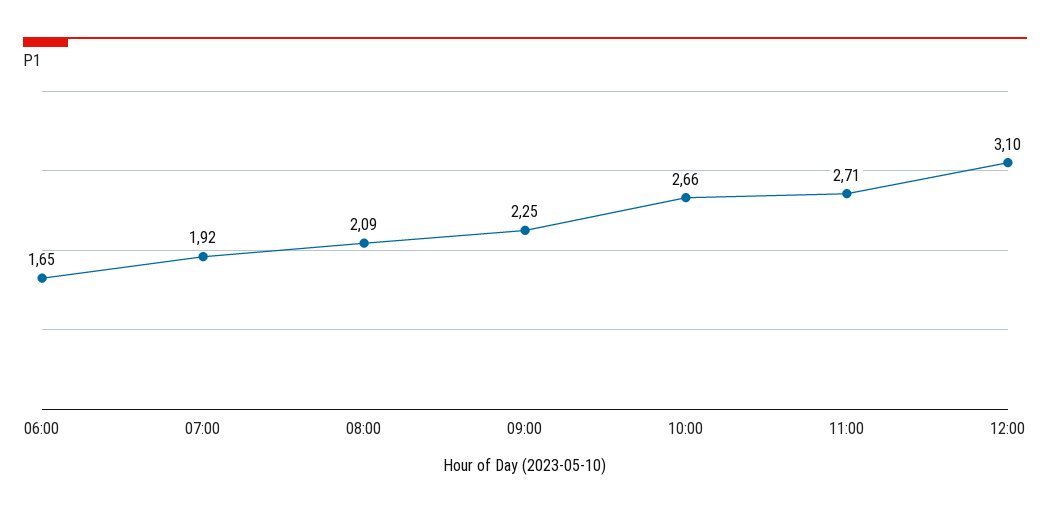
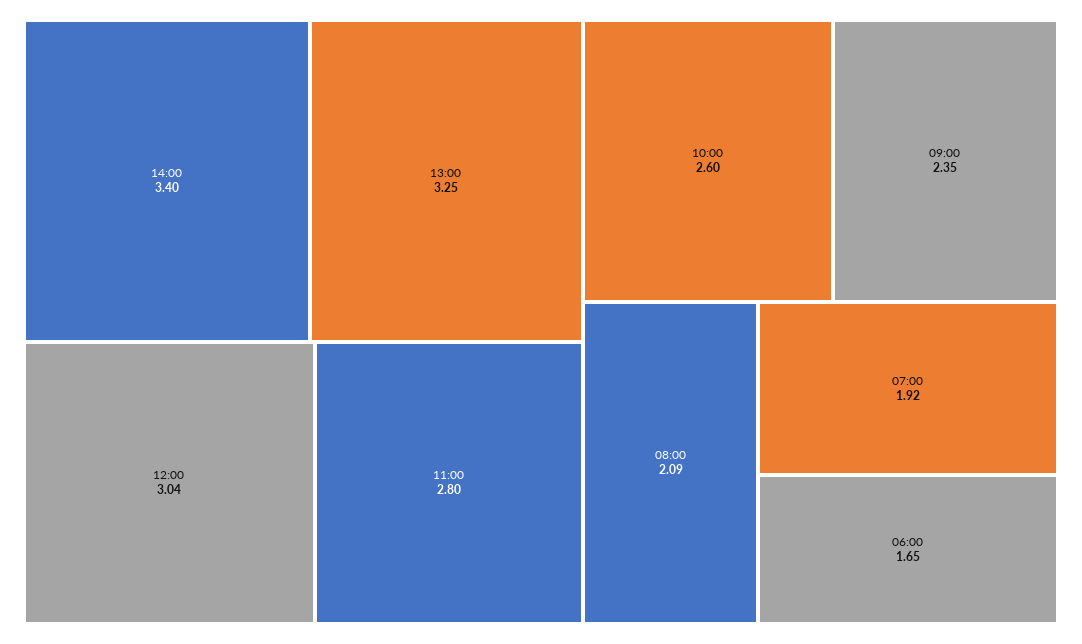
09:00: 2.25 -> 2.35
10:00: 2.66 -> 2.6
11:00: 2.71 -> 2.8
12:00: 3.1 -> 3.04
14:00: none -> 3.4
13:00: none -> 3.25

